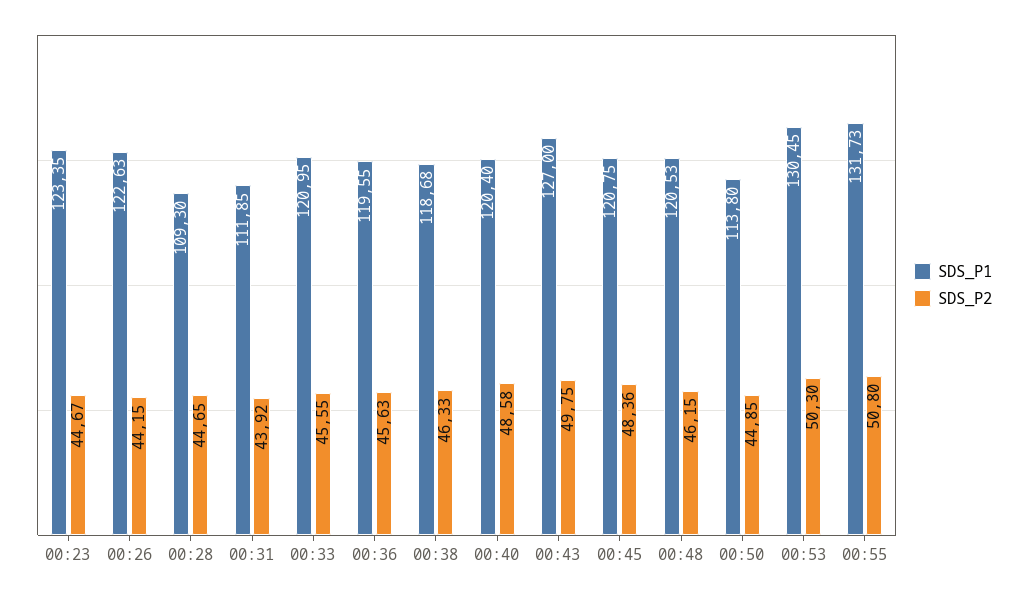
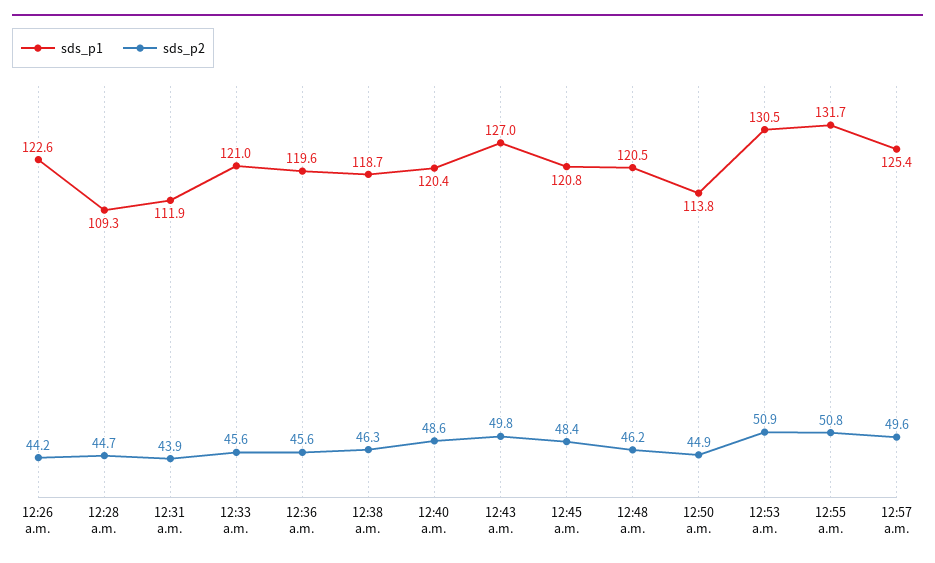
SDS_P1, 00:23: 123.35 -> none
SDS_P2, 00:23: 44.67 -> none
SDS_P2, 00:53: 50.3 -> 50.9
SDS_P1, 12:57 a.m.: none -> 125.4
SDS_P2, 12:57 a.m.: none -> 49.6

